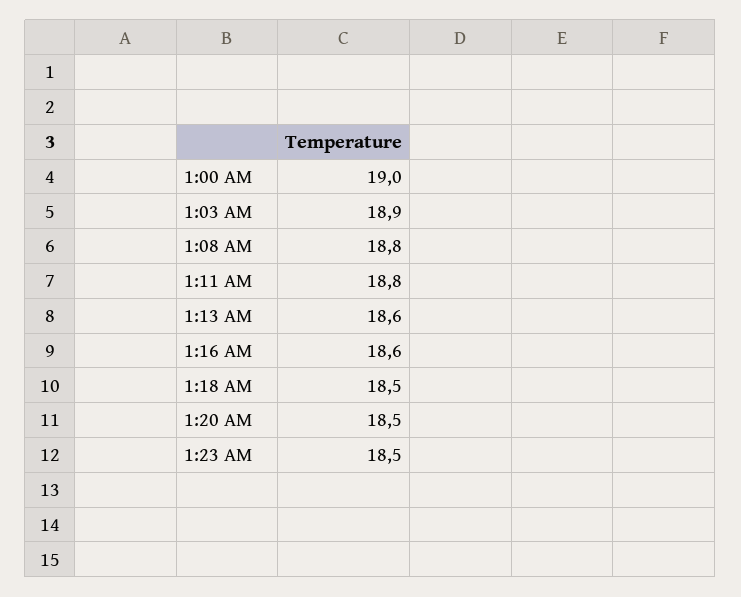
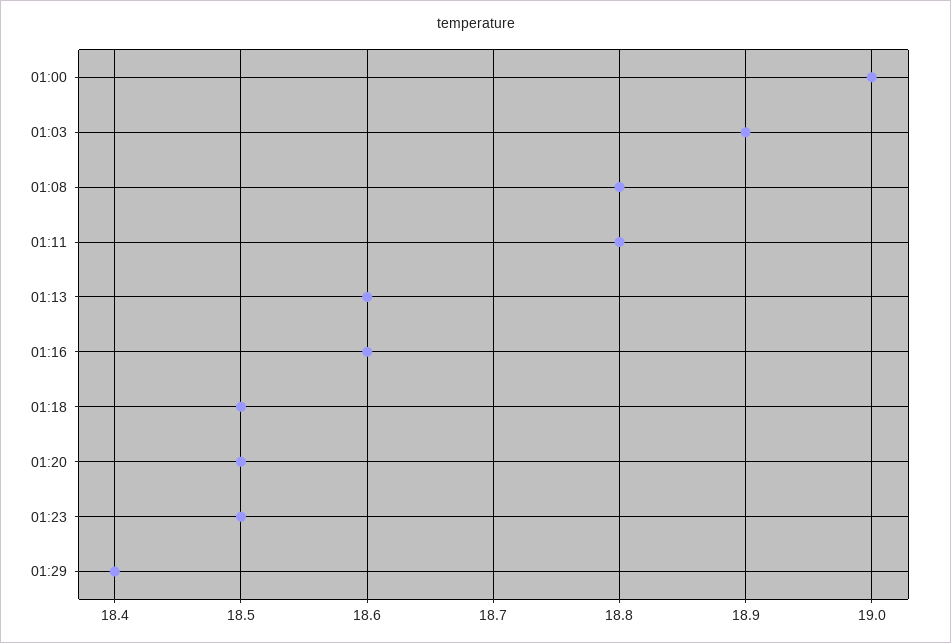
01:29: none -> 18.4

